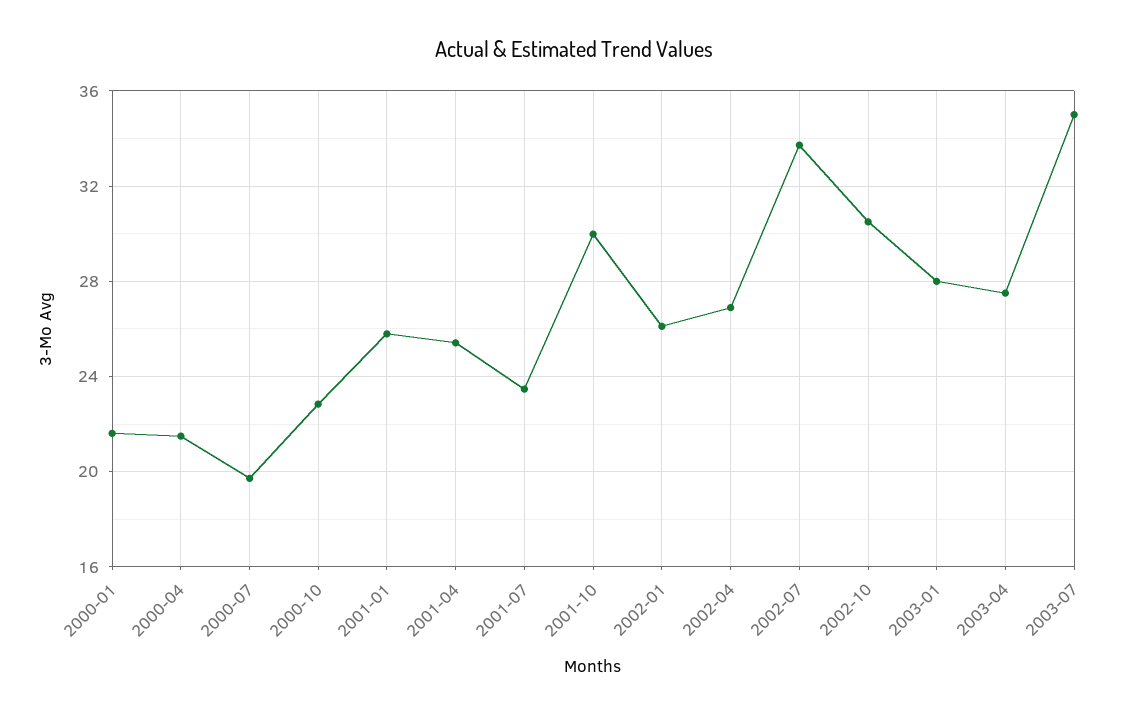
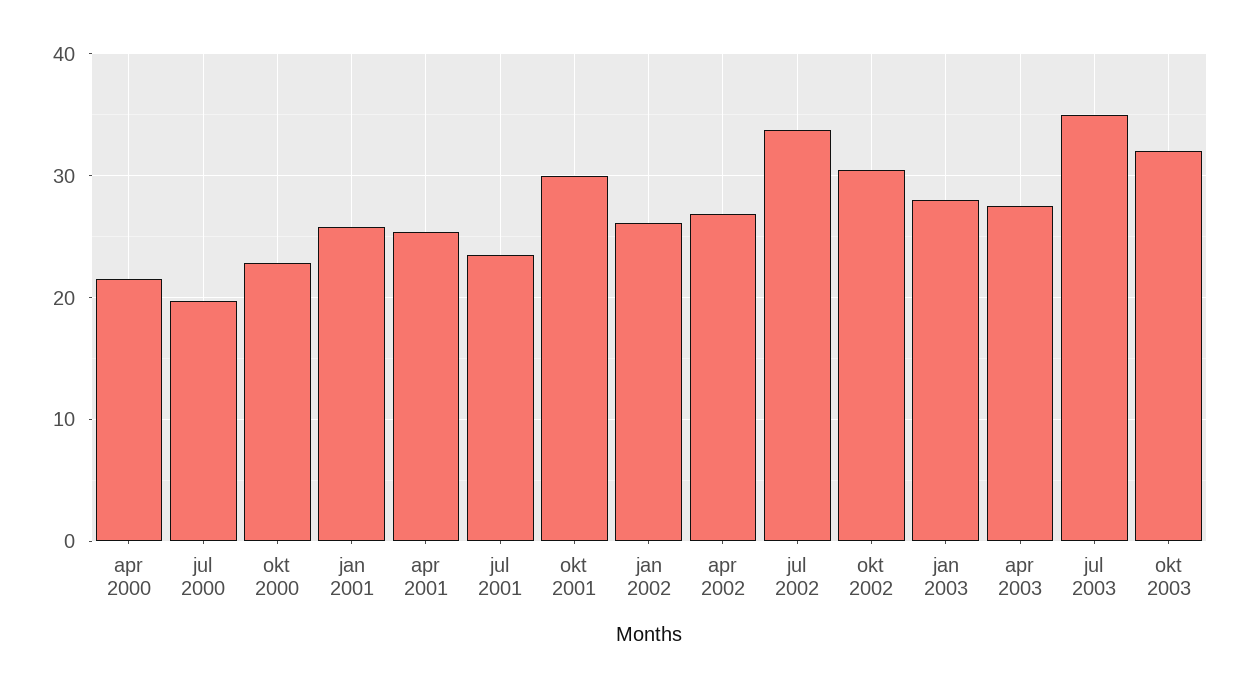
2000-01: 21.5 -> none
okt 2003: none -> 32

